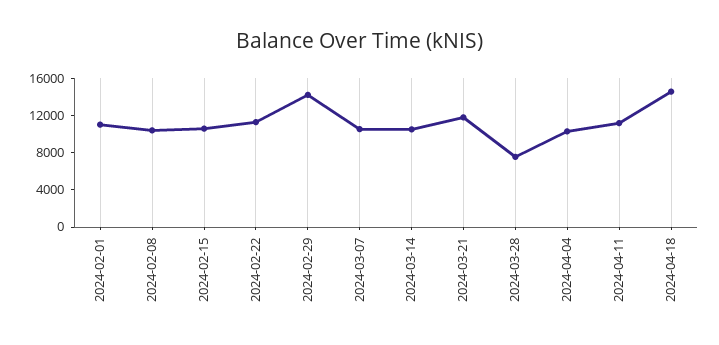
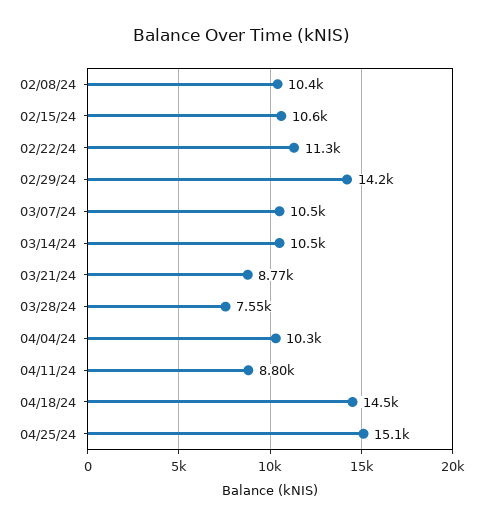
2024-02-01: 11000 -> none
2024-03-21: 12000 -> 8770
2024-04-11: 11000 -> 8800
04/25/24: none -> 15100

